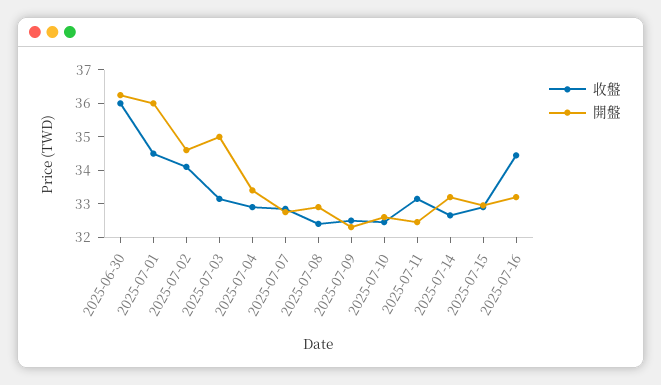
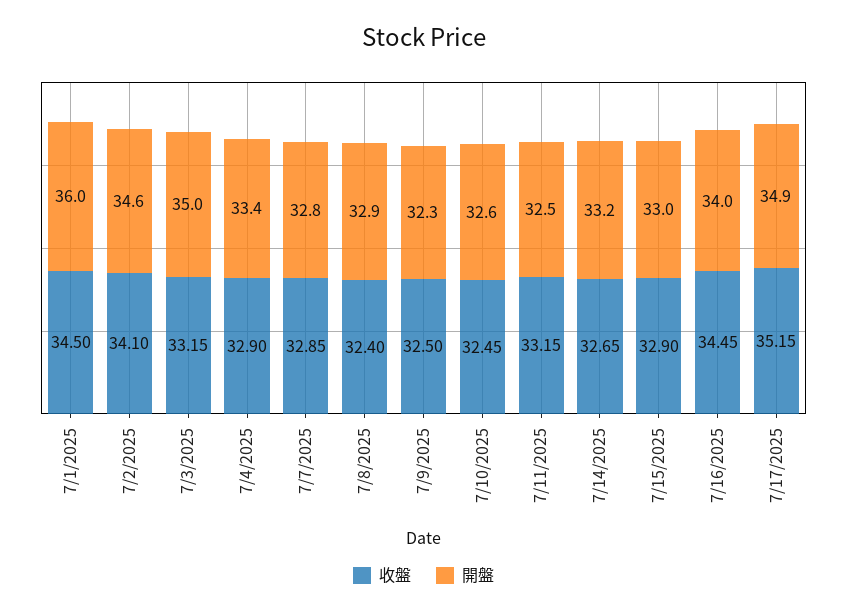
收盤, 2025-06-30: 36 -> none
開盤, 2025-06-30: 36.25 -> none
開盤, 2025-07-16: 33.25 -> 34
收盤, 7/17/2025: none -> 35.15
開盤, 7/17/2025: none -> 34.9

